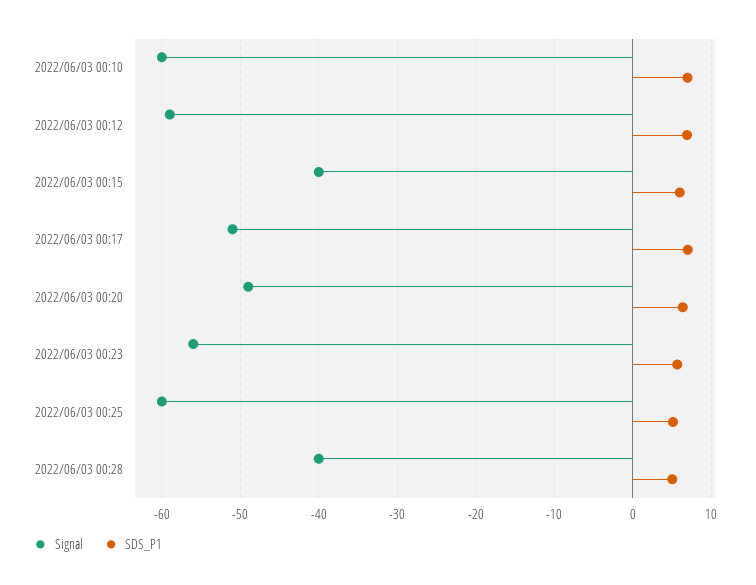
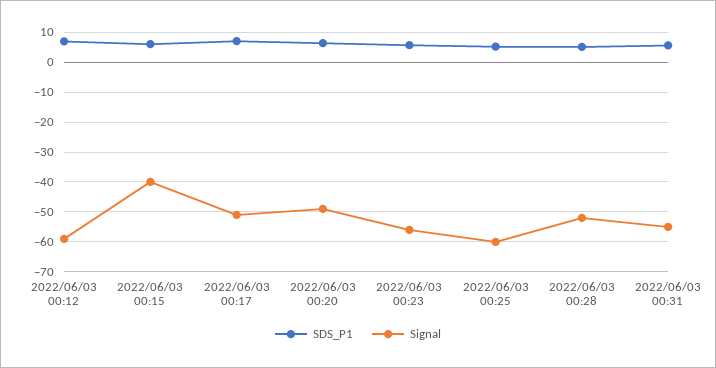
Signal, 2022/06/03 00:10: -60 -> none
SDS_P1, 2022/06/03 00:10: 7 -> none
Signal, 2022/06/03 00:28: -40 -> -52.5
SDS_P1, 2022/06/03 00:31: none -> 5
Signal, 2022/06/03 00:31: none -> -55

